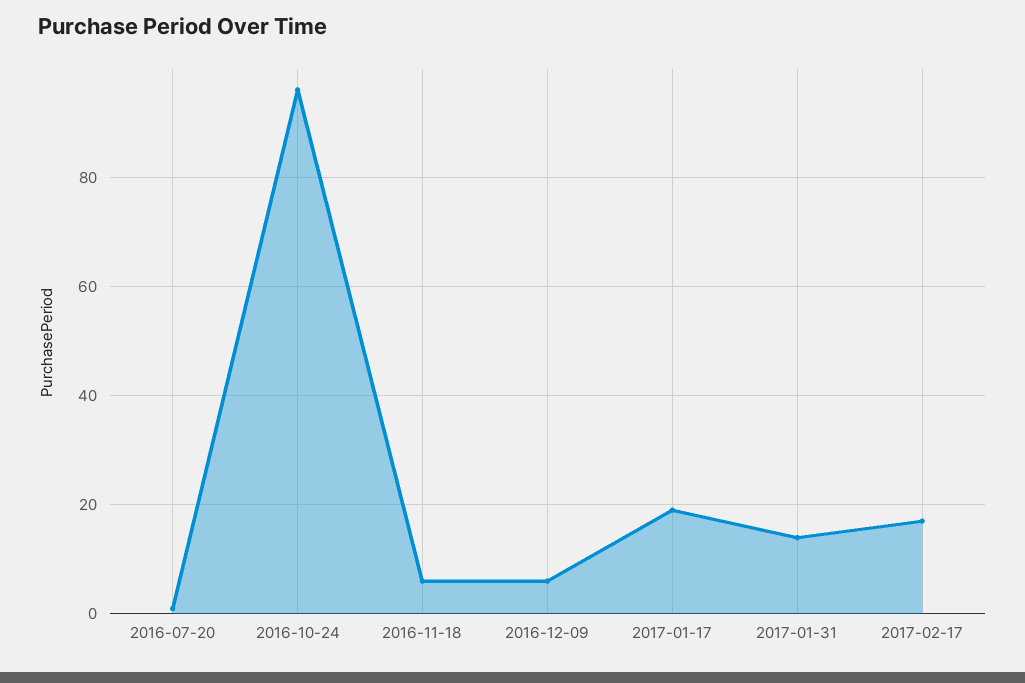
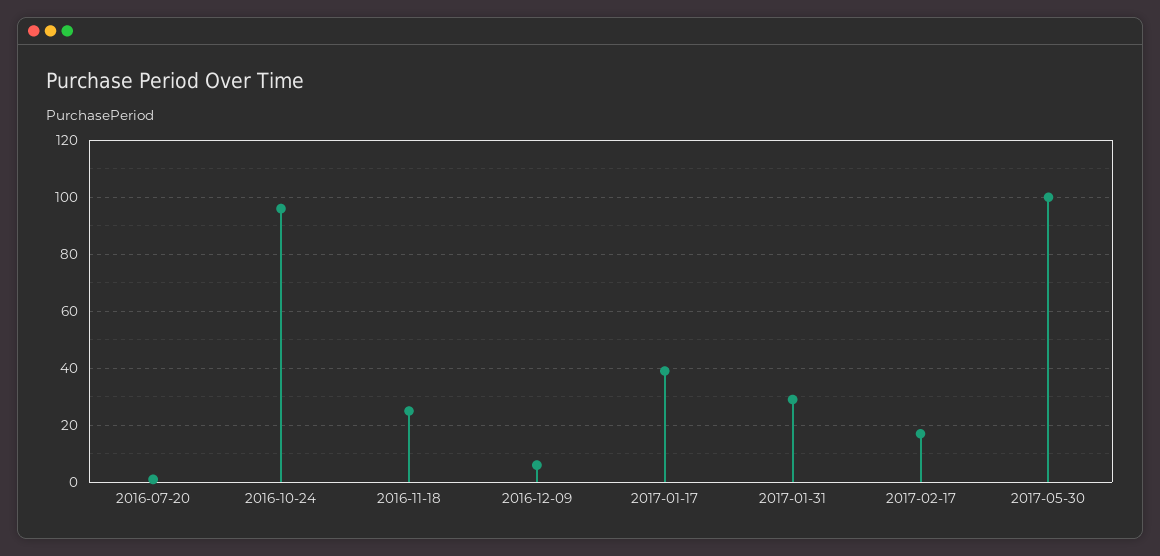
2016-11-18: 5 -> 25
2017-01-17: 20 -> 40
2017-01-31: 15 -> 30
2017-05-30: none -> 100

